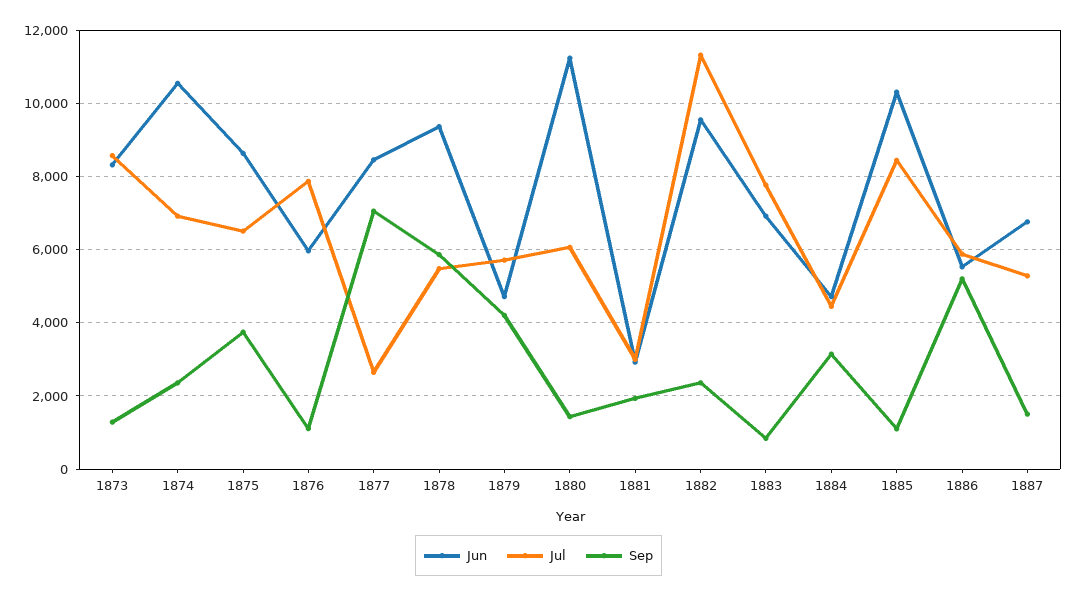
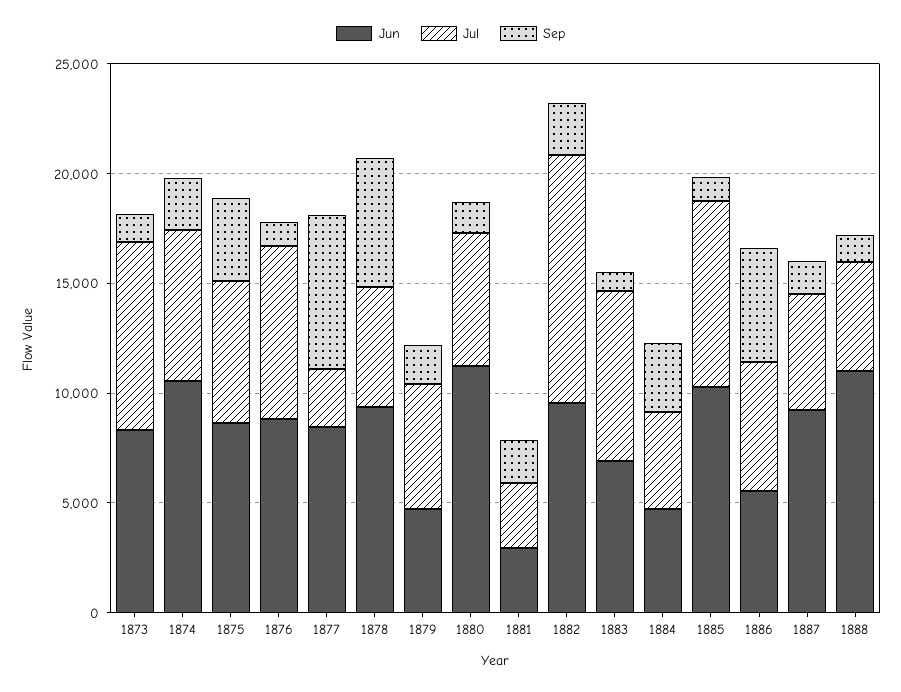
Jun, 1876: 6000 -> 9000
Sep, 1879: 4200 -> 2000
Jun, 1887: 6800 -> 9000
Jun, 1888: none -> 11000
Jul, 1888: none -> 5000
Sep, 1888: none -> 1000

